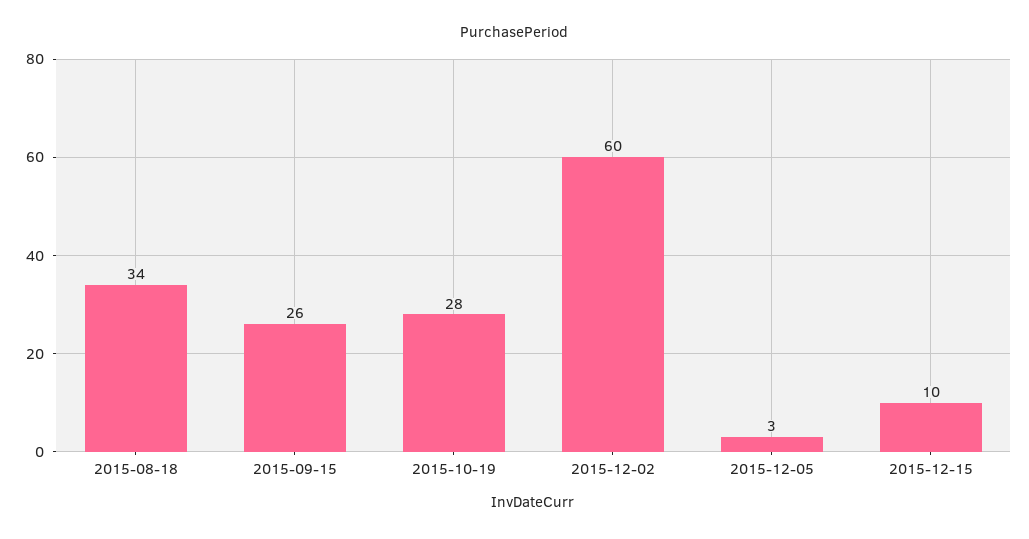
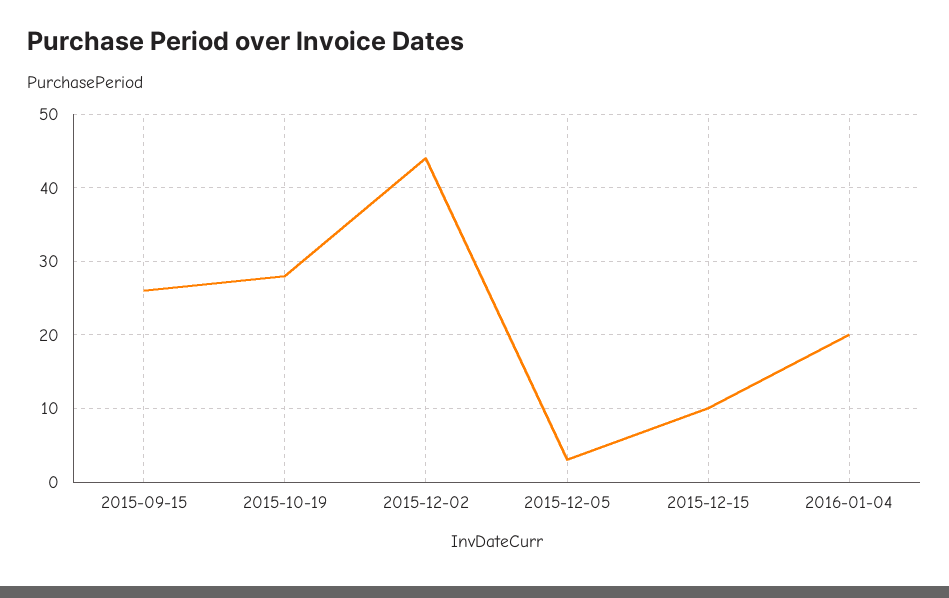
2015-08-18: 34 -> none
2015-12-02: 60 -> 44
2016-01-04: none -> 20

